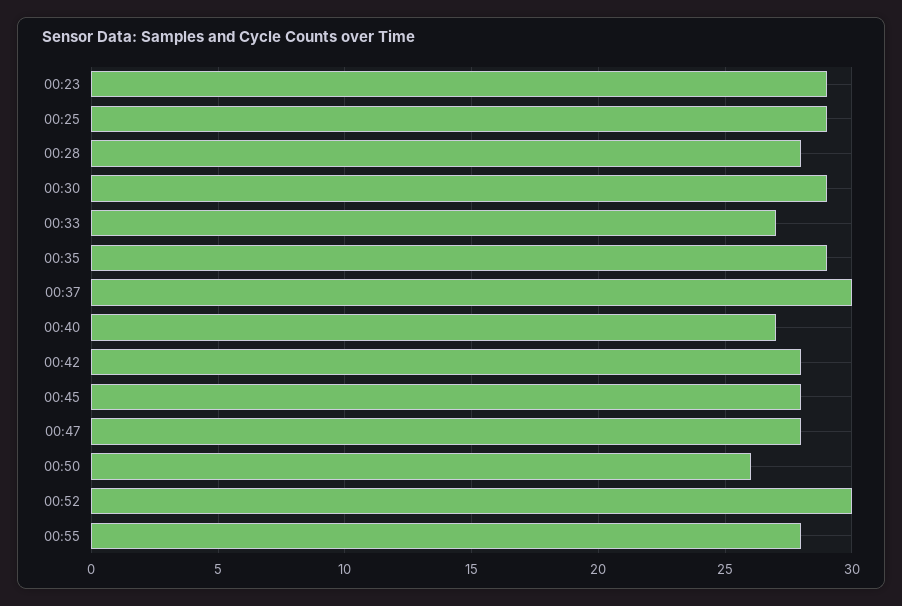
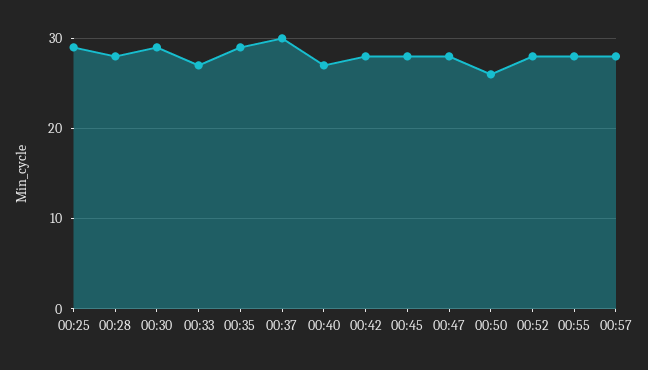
00:23: 29 -> none
00:52: 30 -> 28
00:57: none -> 28

